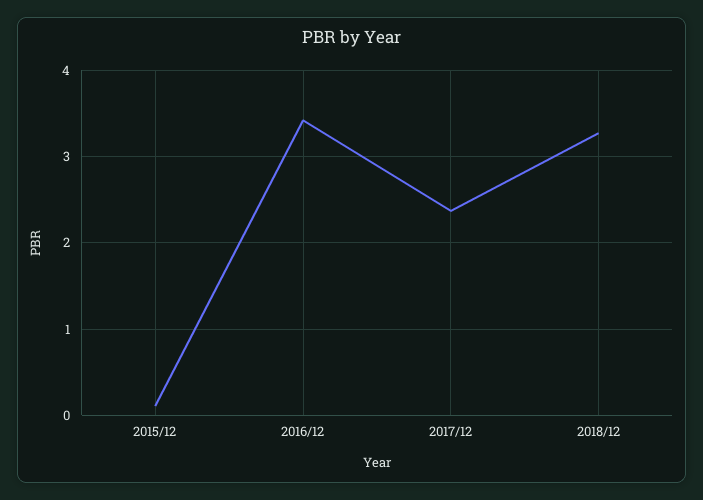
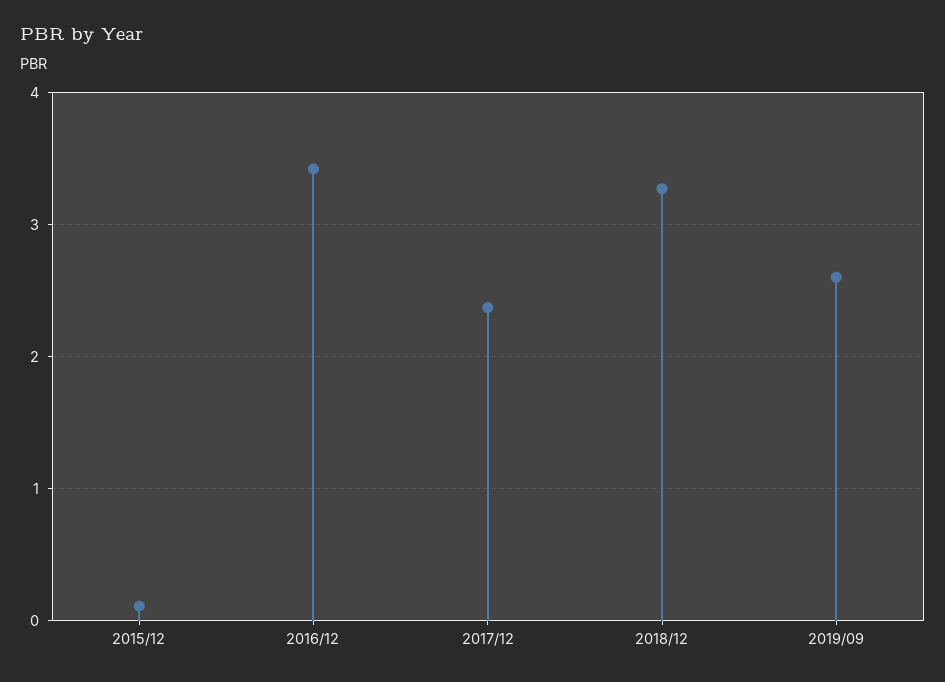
2019/09: none -> 2.6

